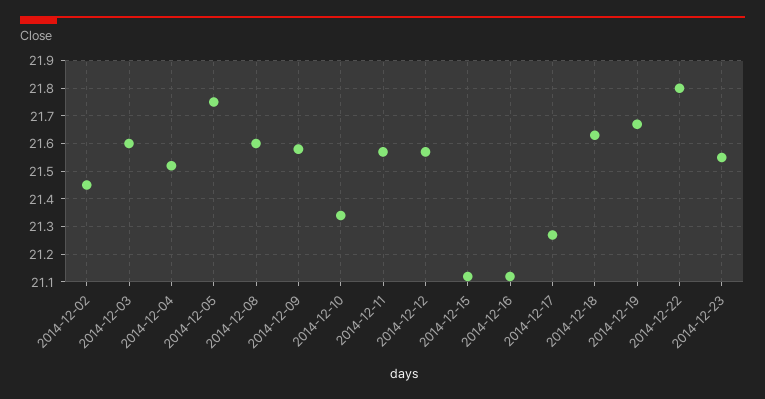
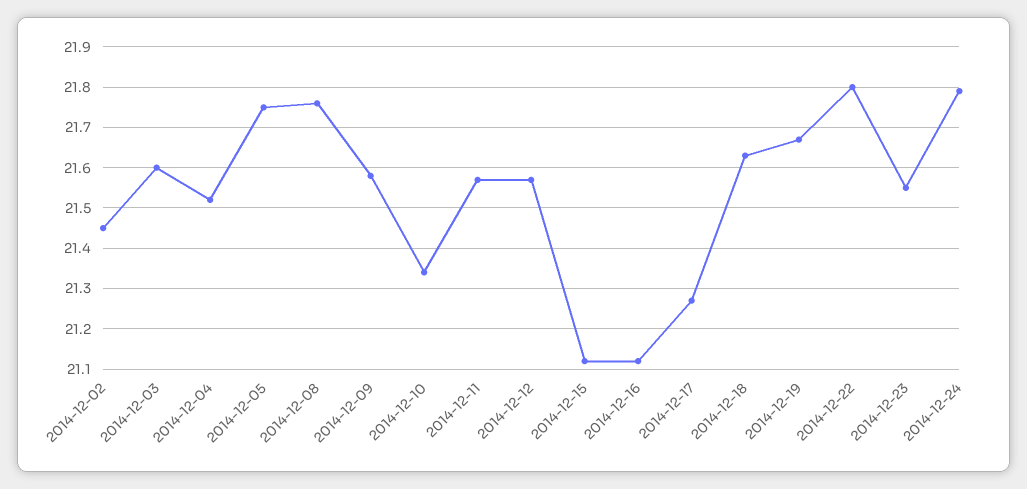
2014-12-08: 21.6 -> 21.75
2014-12-24: none -> 21.8

